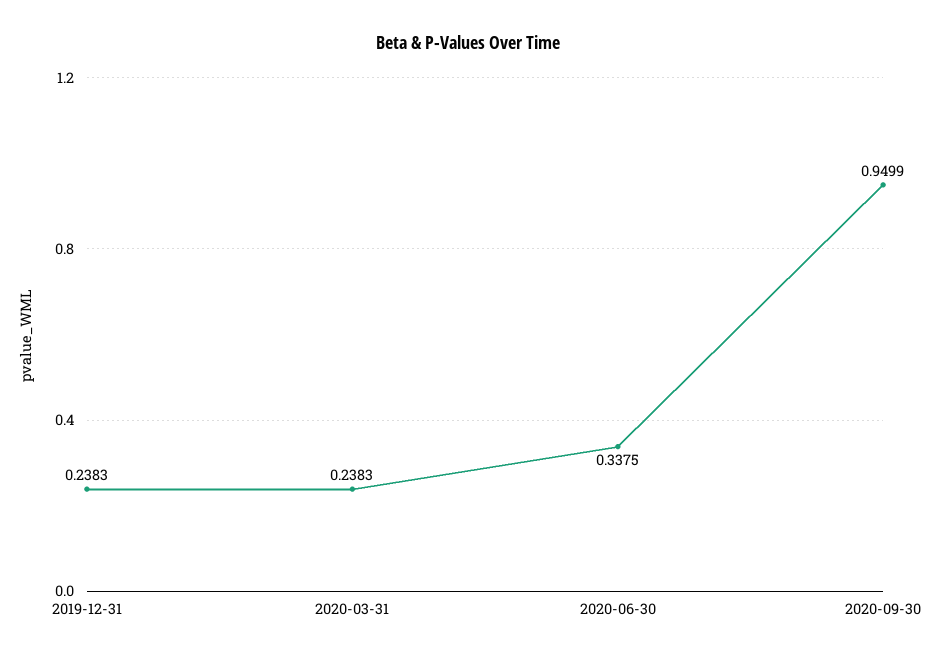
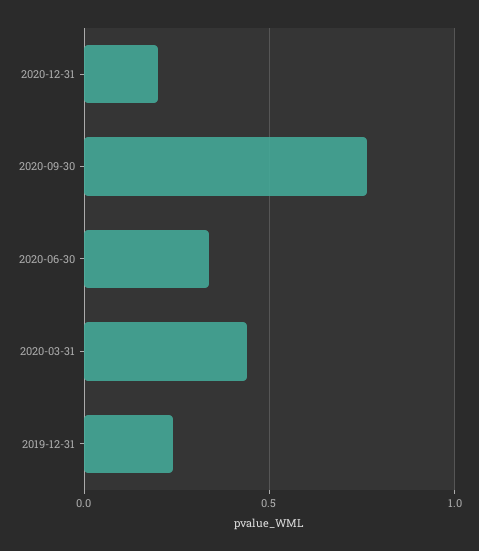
2020-03-31: 0.2383 -> 0.45
2020-09-30: 0.9499 -> 0.75
2020-12-31: none -> 0.2

